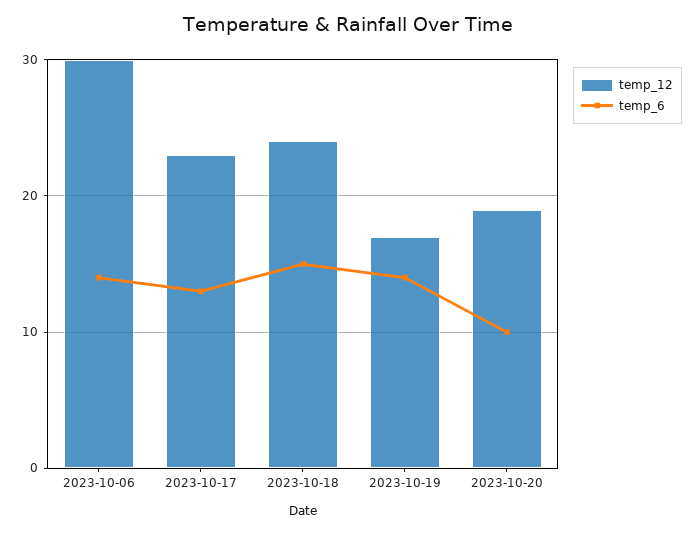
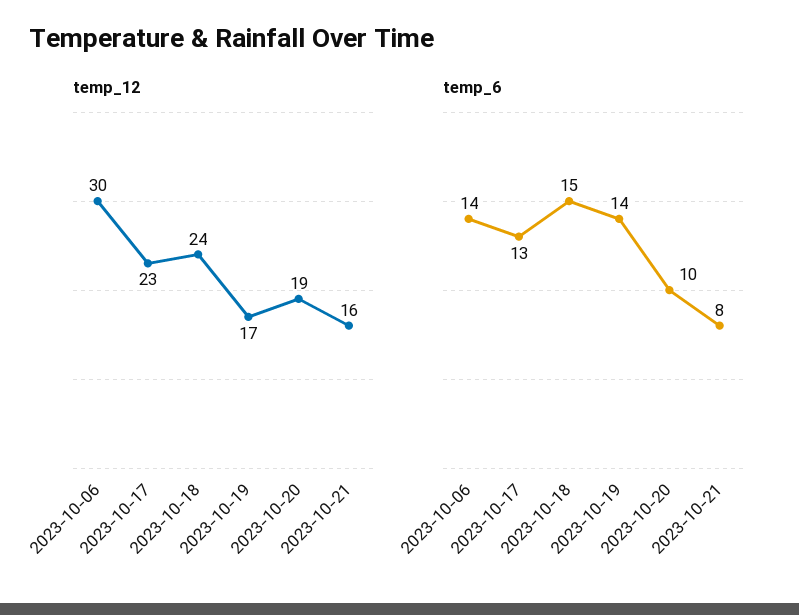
temp_12, 2023-10-21: none -> 16
temp_6, 2023-10-21: none -> 8

